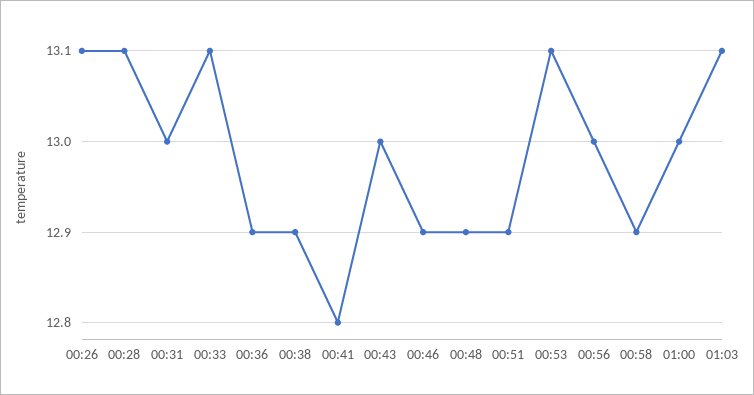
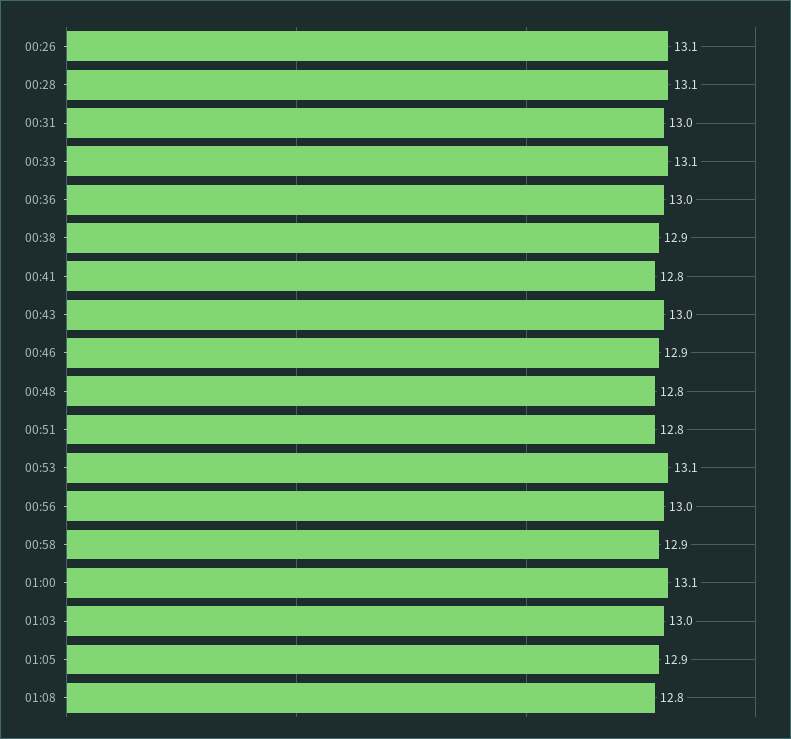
00:36: 12.9 -> 13
00:48: 12.9 -> 12.8
00:51: 12.9 -> 12.8
01:00: 13 -> 13.1
01:03: 13.1 -> 13
01:05: none -> 12.9
01:08: none -> 12.8

